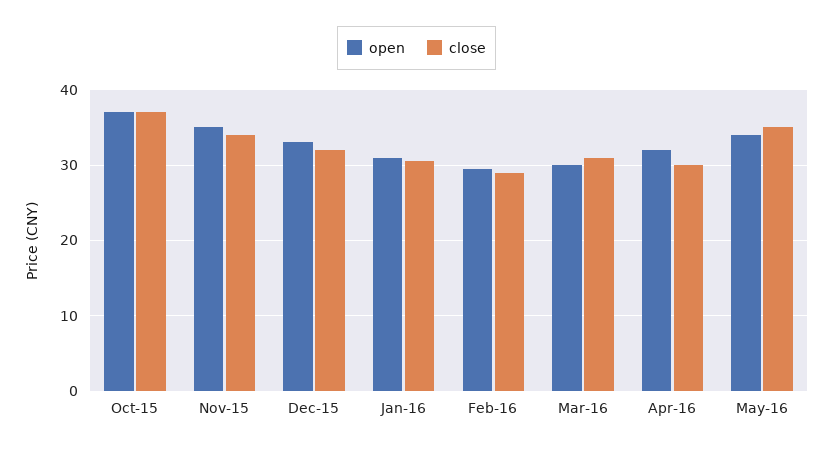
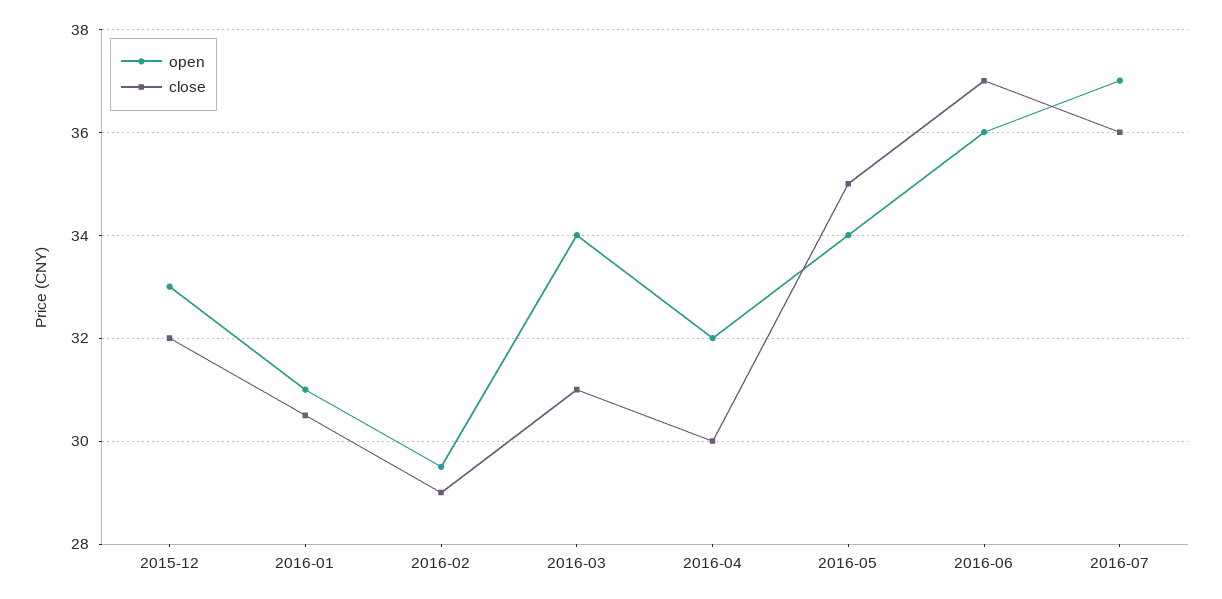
open, Oct-15: 37 -> none
close, Oct-15: 37 -> none
open, Nov-15: 35 -> none
close, Nov-15: 34 -> none
open, Mar-16: 30 -> 34
open, 2016-06: none -> 36
close, 2016-06: none -> 37
open, 2016-07: none -> 37
close, 2016-07: none -> 36

